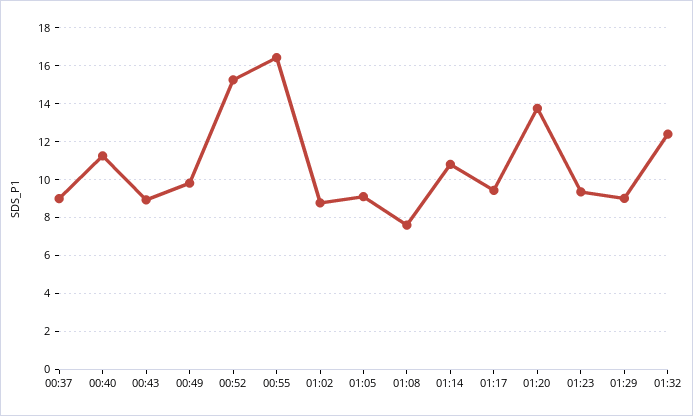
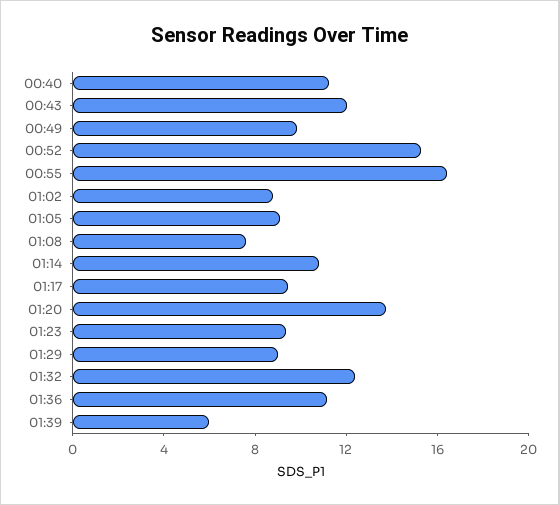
00:37: 9 -> none
00:43: 9 -> 12
01:36: none -> 11
01:39: none -> 6

